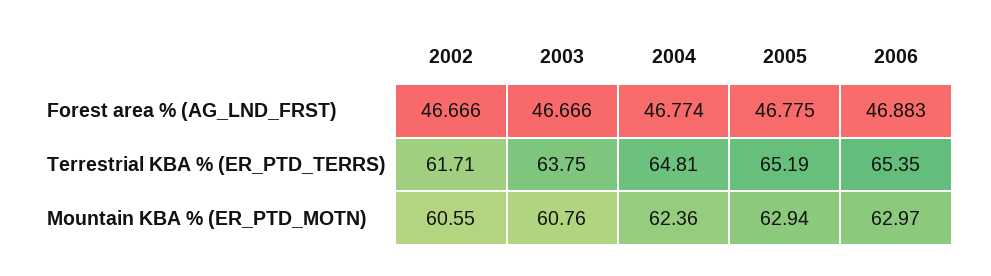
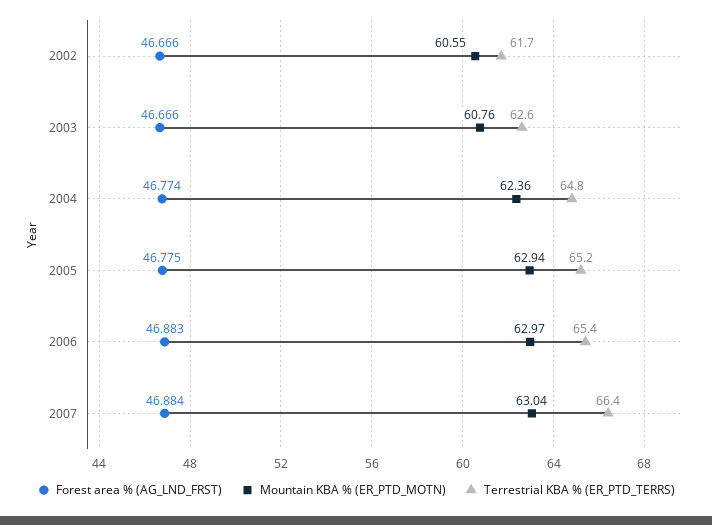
Terrestrial KBA % (ER_PTD_TERRS), 2003: 63.75 -> 62.6
Forest area % (AG_LND_FRST), 2007: none -> 46.884
Mountain KBA % (ER_PTD_MOTN), 2007: none -> 63.04
Terrestrial KBA % (ER_PTD_TERRS), 2007: none -> 66.4

